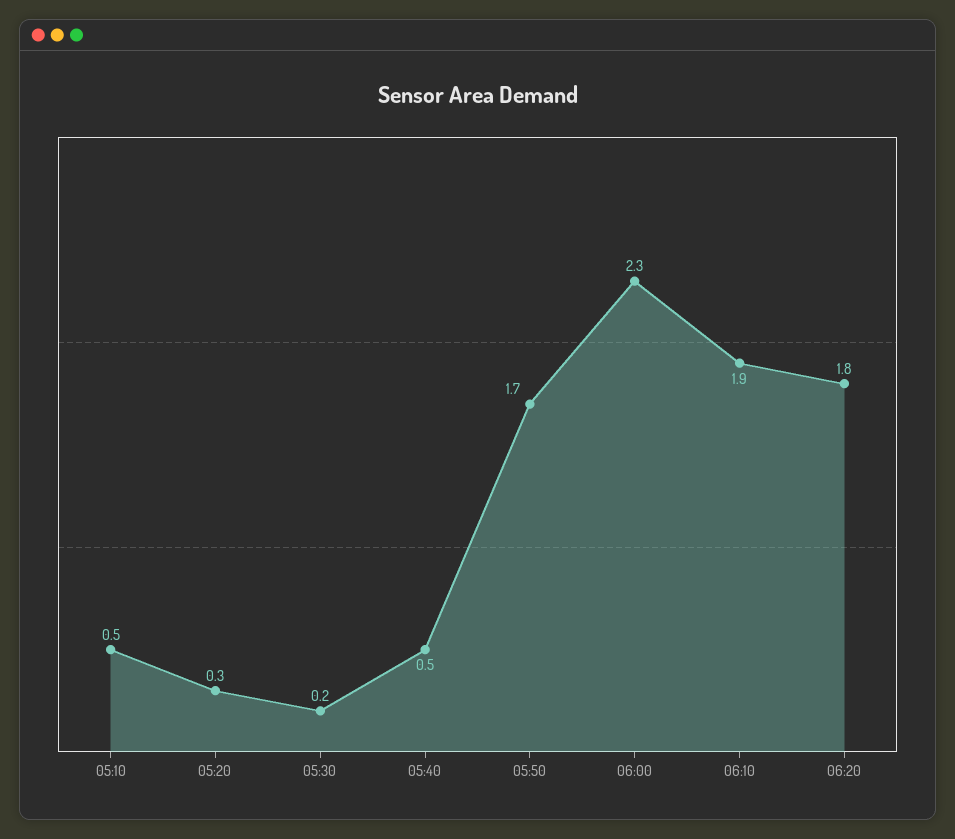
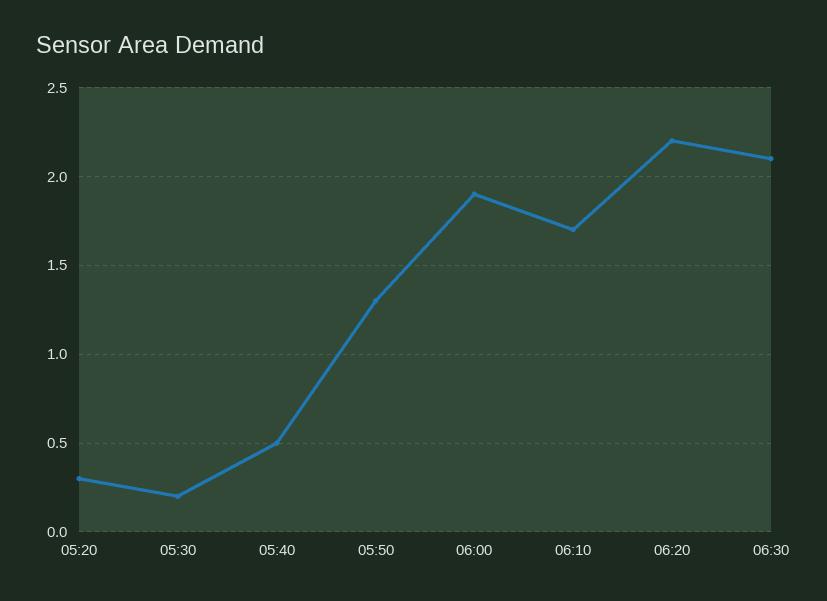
05:10: 0.5 -> none
05:50: 1.7 -> 1.3
06:00: 2.3 -> 1.9
06:10: 1.9 -> 1.7
06:20: 1.8 -> 2.2
06:30: none -> 2.1

